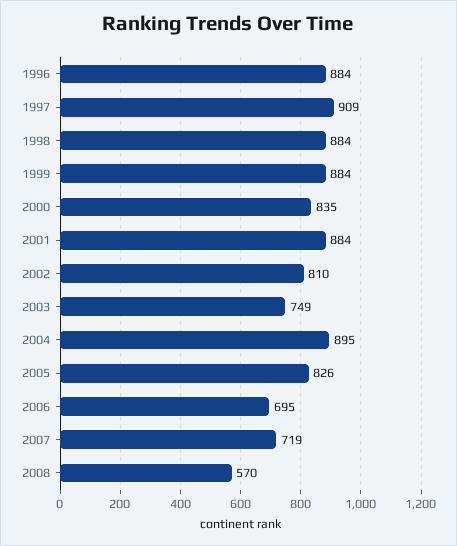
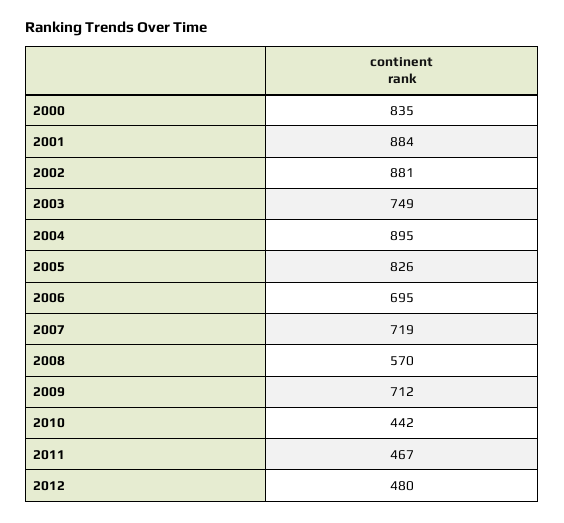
1996: 884 -> none
1997: 909 -> none
1998: 884 -> none
1999: 884 -> none
2002: 810 -> 881
2009: none -> 712
2010: none -> 442
2011: none -> 467
2012: none -> 480

